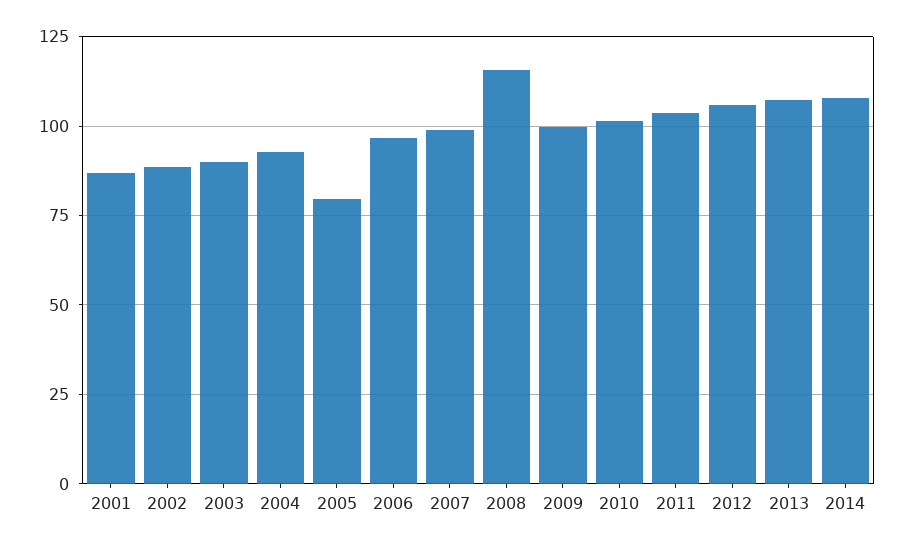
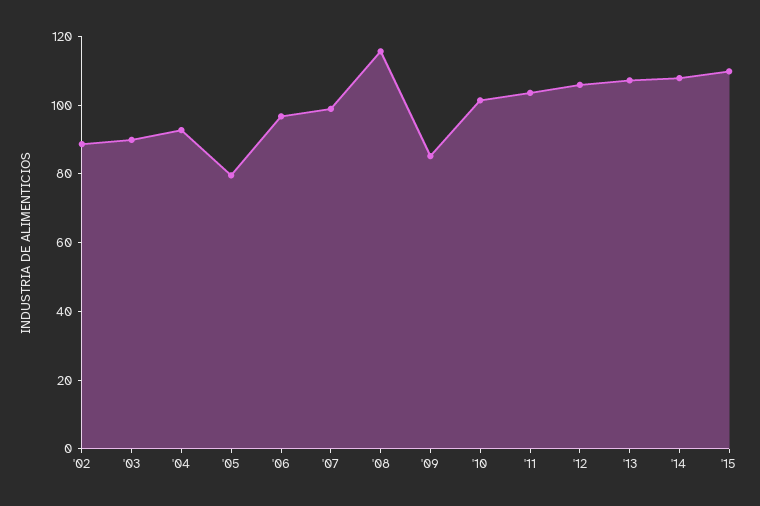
2001: 87.5 -> none
2009: 100 -> 85
'15: none -> 110

